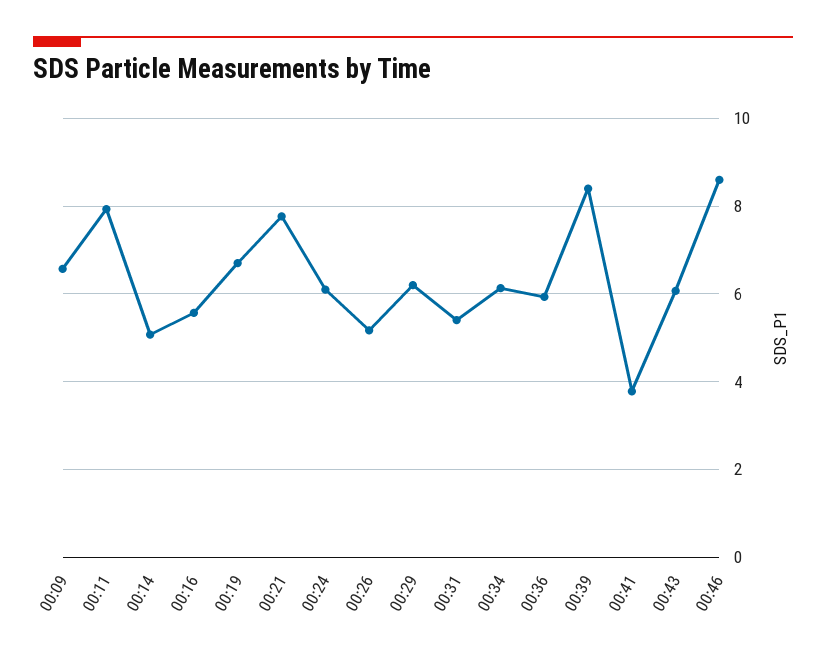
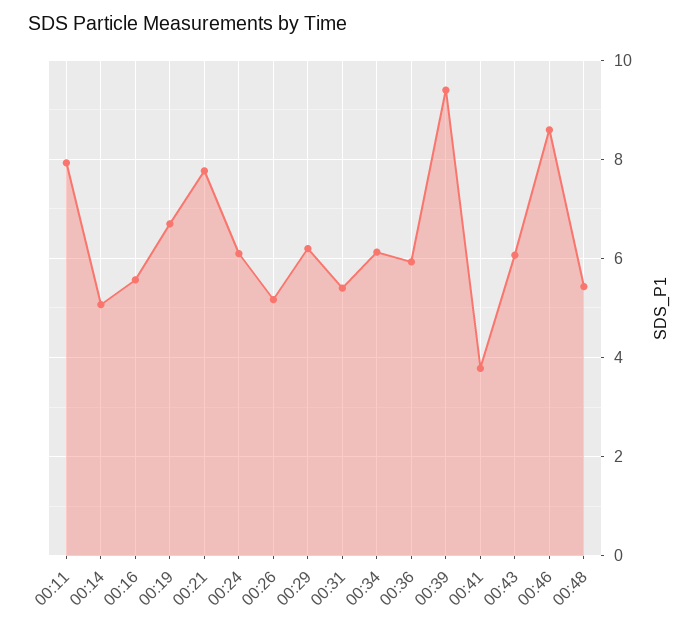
00:09: 6.6 -> none
00:39: 8.4 -> 9.4
00:48: none -> 5.4

